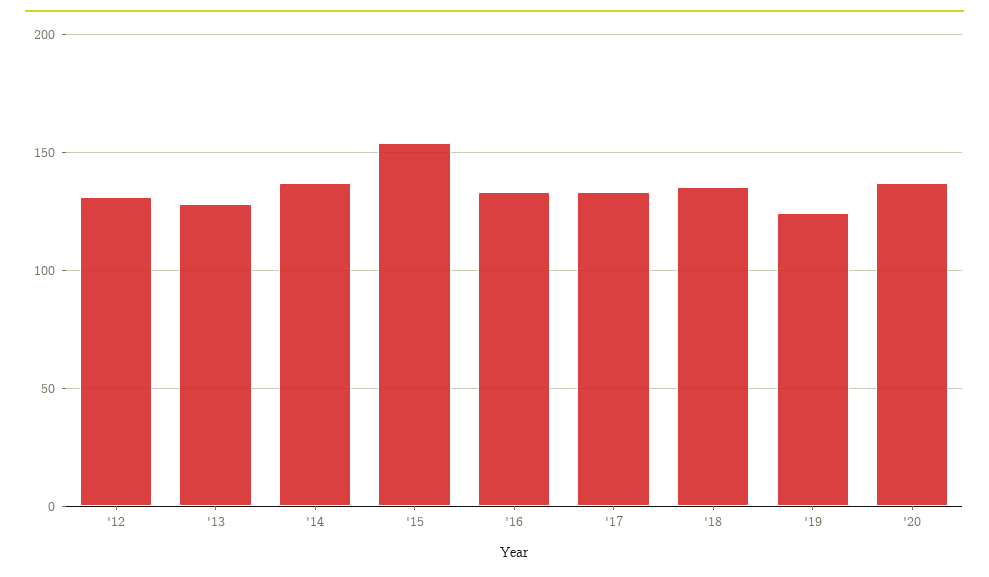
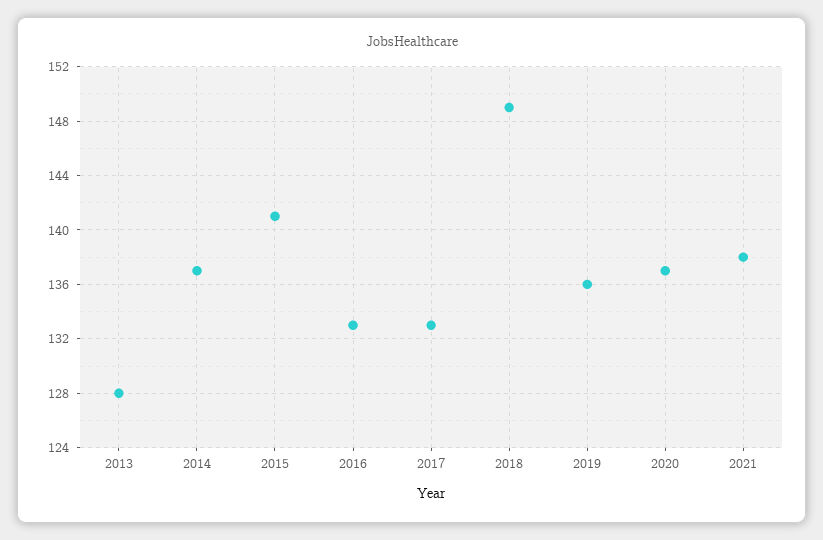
'12: 130 -> none
'15: 155 -> 141
'18: 135 -> 149
'19: 125 -> 136
2021: none -> 138

